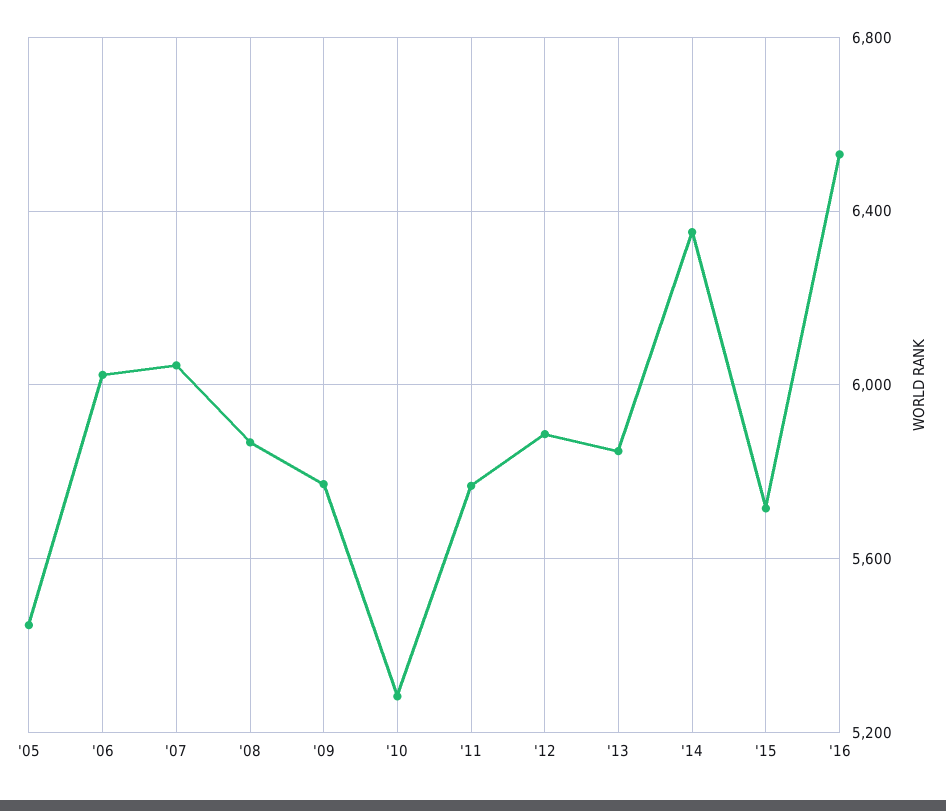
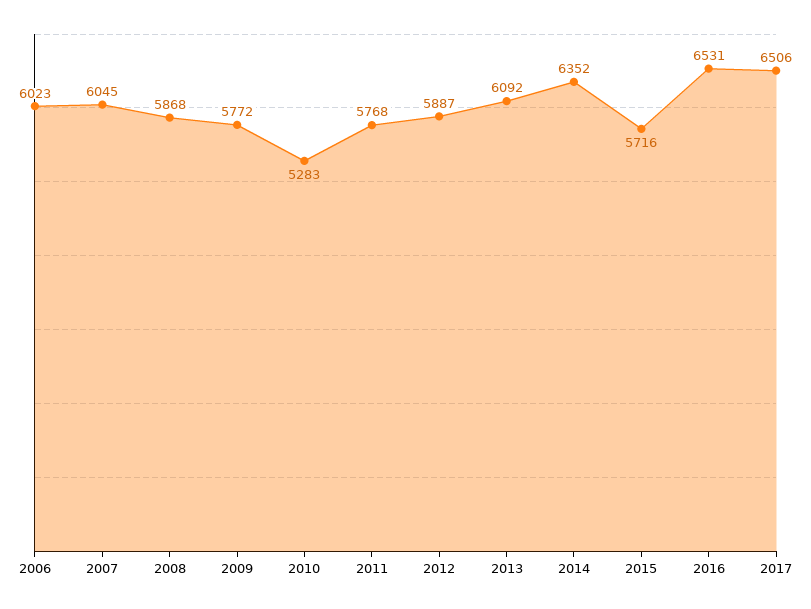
'05: 5450 -> none
'13: 5850 -> 6092
2017: none -> 6506

